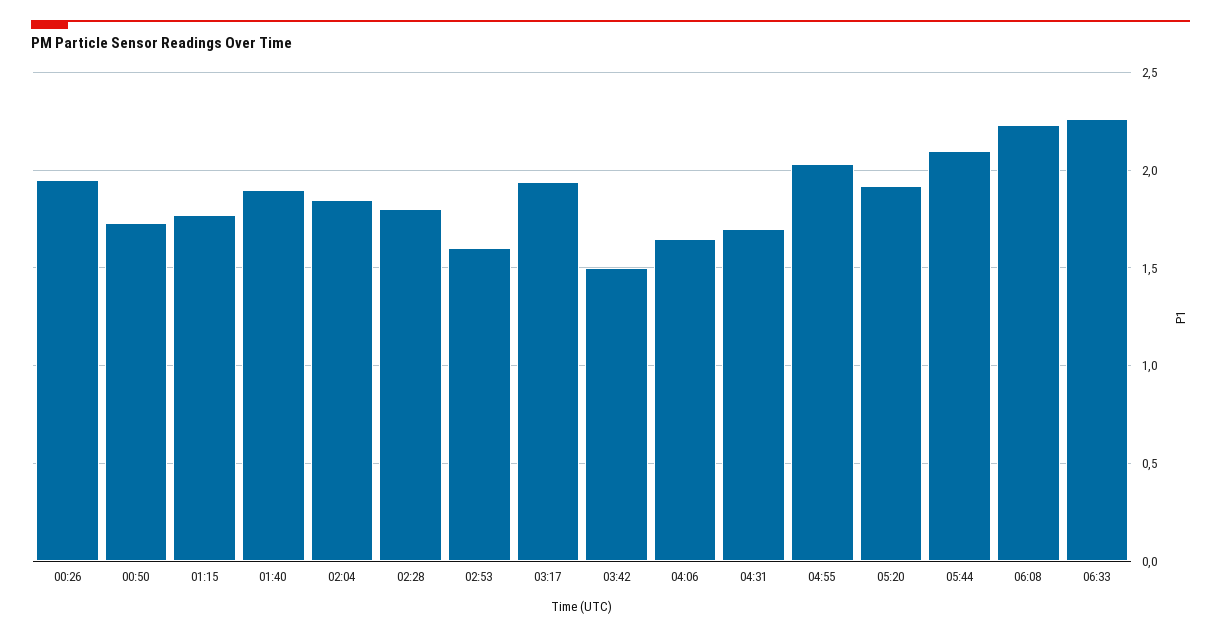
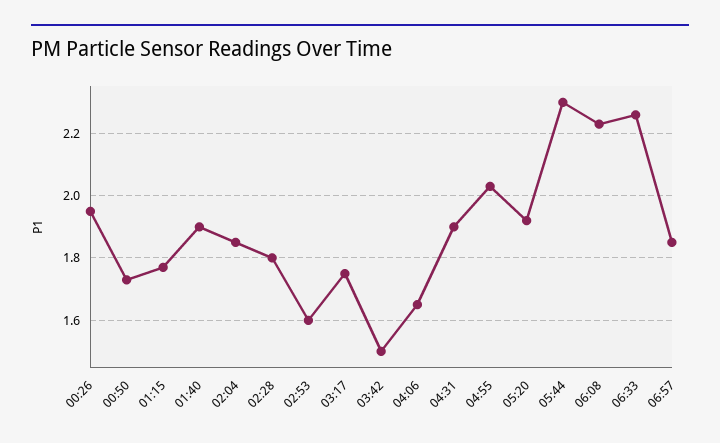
03:17: 1.95 -> 1.75
04:31: 1.7 -> 1.9
05:44: 2.1 -> 2.3
06:57: none -> 1.85

